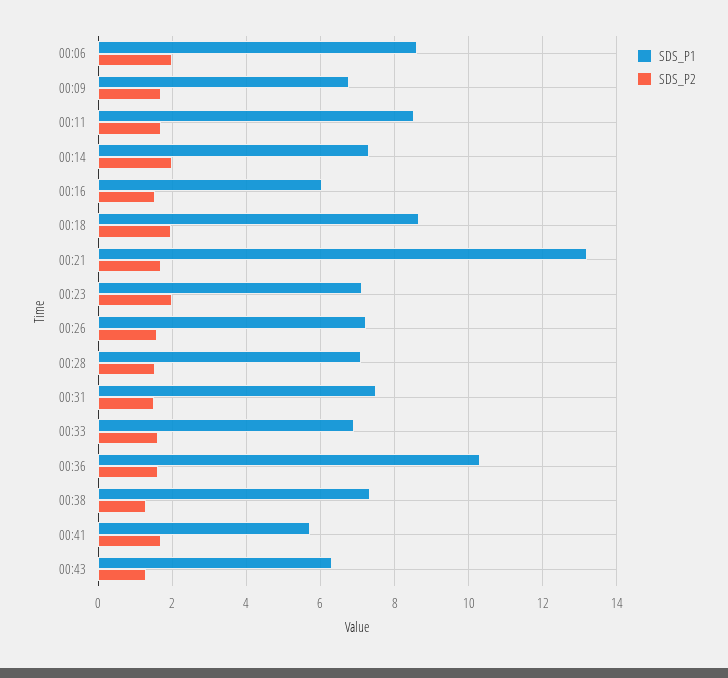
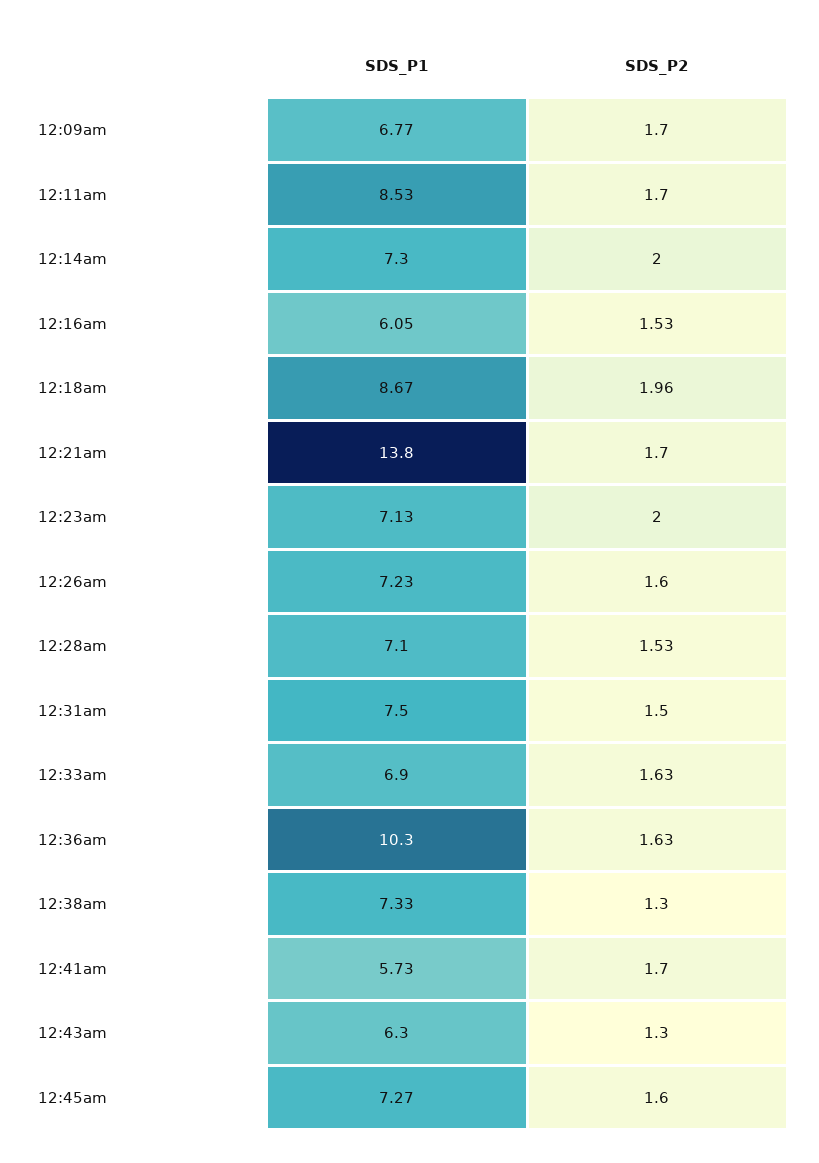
SDS_P1, 00:06: 8.6 -> none
SDS_P2, 00:06: 2 -> none
SDS_P1, 00:21: 13.2 -> 13.8
SDS_P1, 12:45am: none -> 7.27
SDS_P2, 12:45am: none -> 1.6

